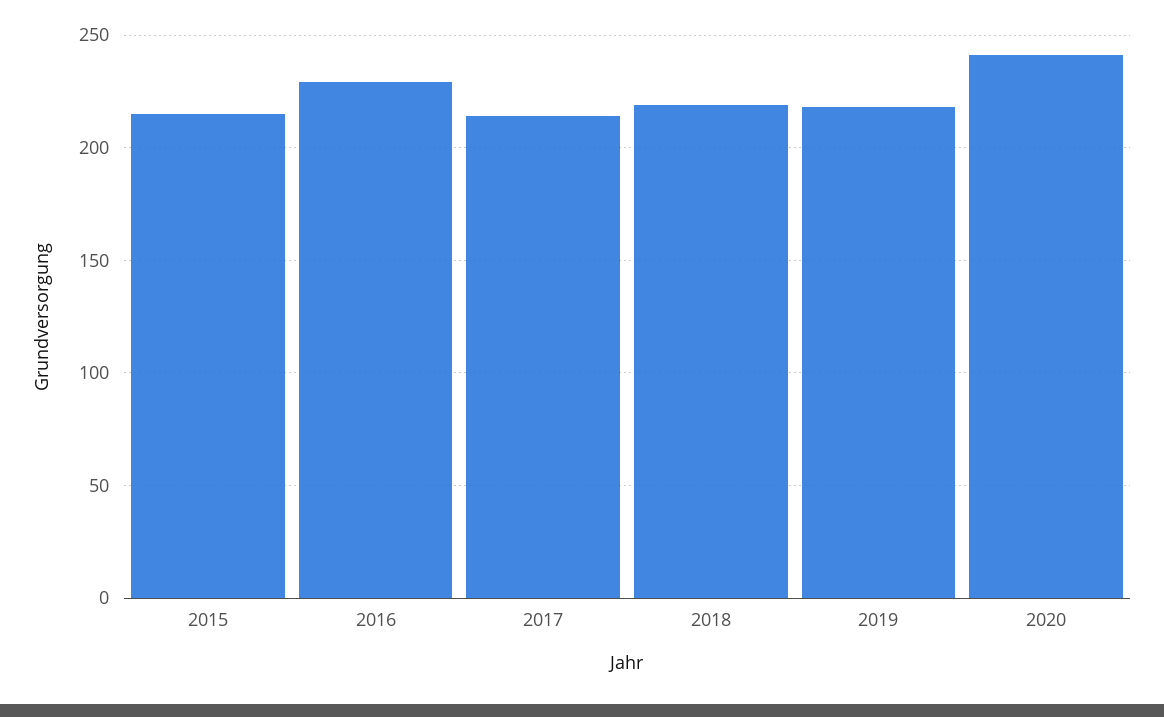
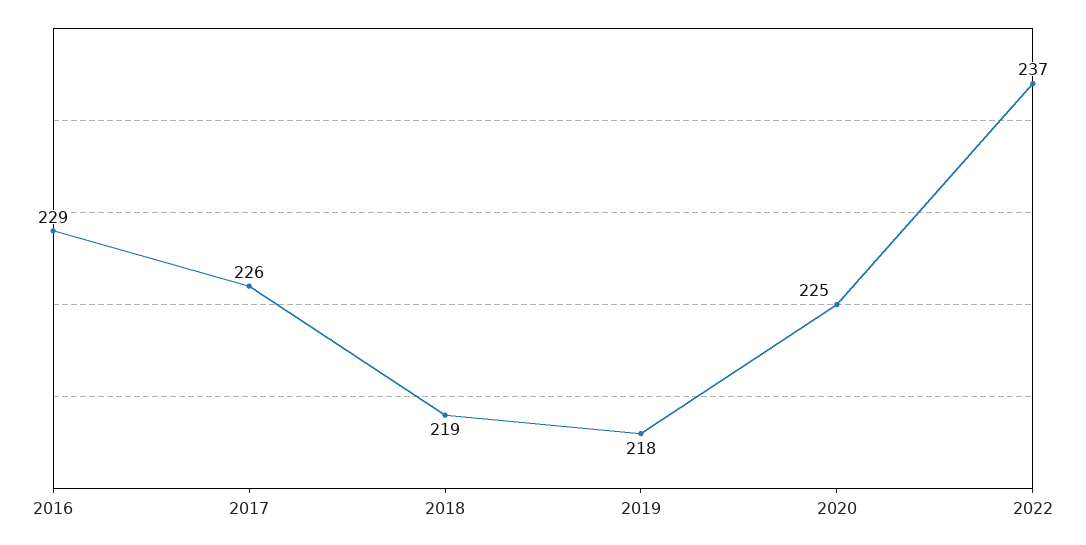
2015: 215 -> none
2017: 215 -> 226
2020: 240 -> 225
2022: none -> 237

